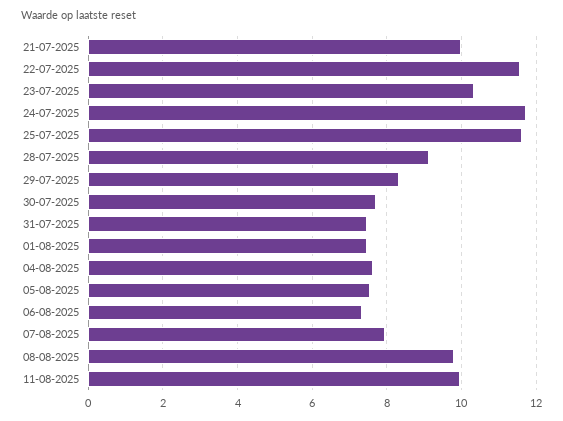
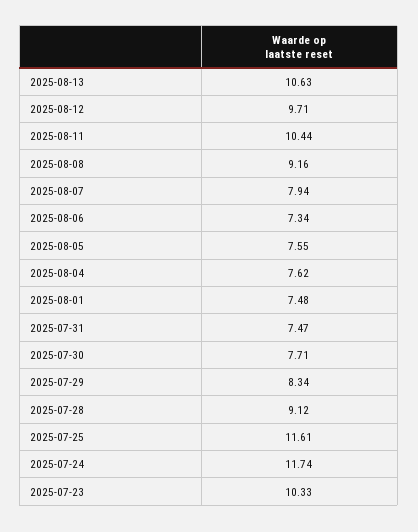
21-07-2025: 10 -> none
22-07-2025: 11.6 -> none
08-08-2025: 9.8 -> 9.16
11-08-2025: 10 -> 10.44
2025-08-13: none -> 10.63
2025-08-12: none -> 9.71

